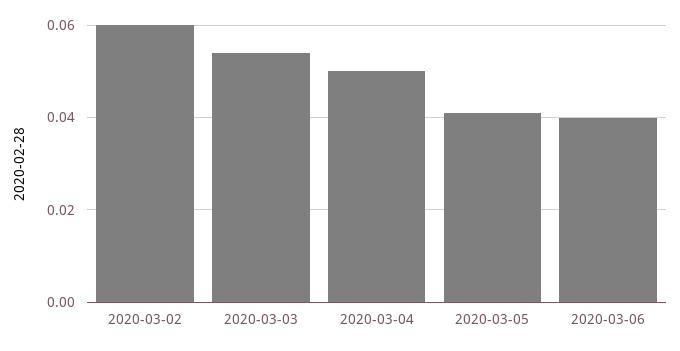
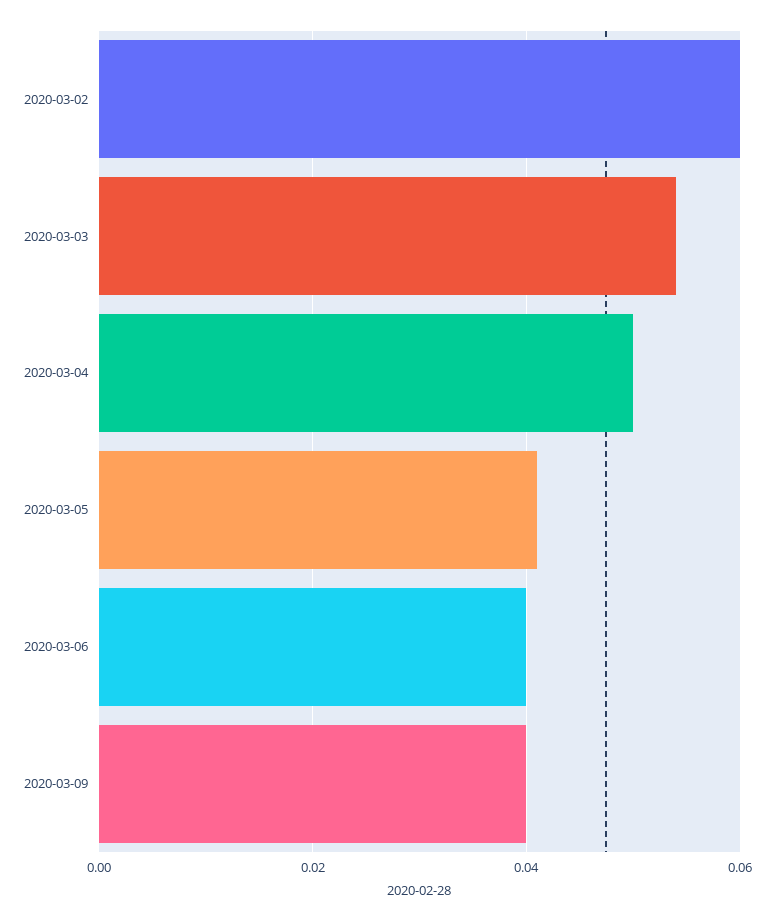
2020-03-09: none -> 0.04

